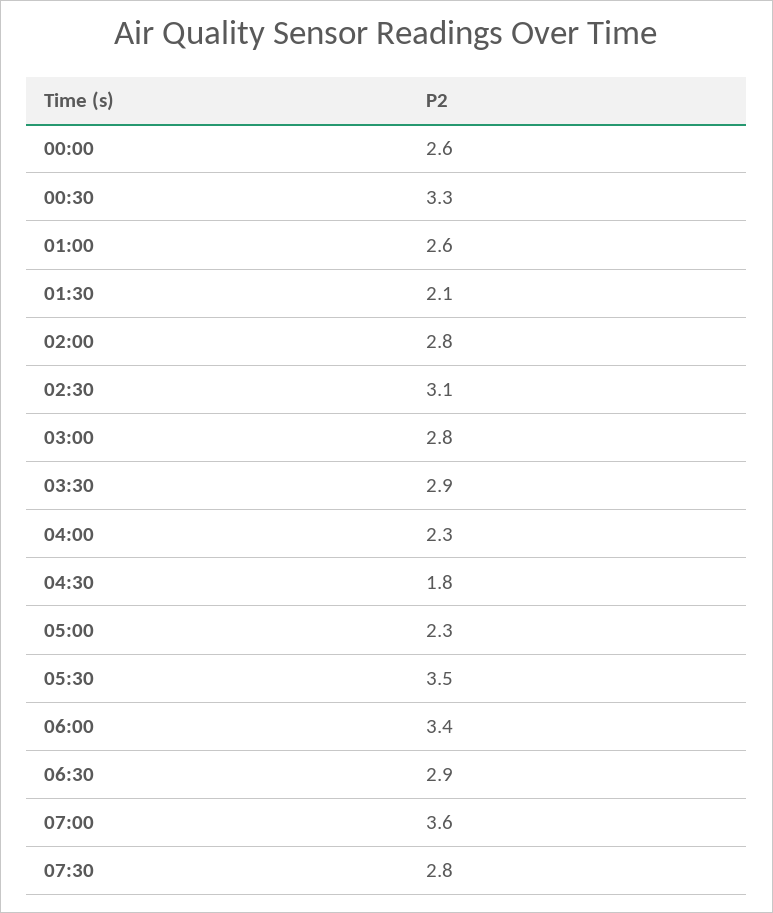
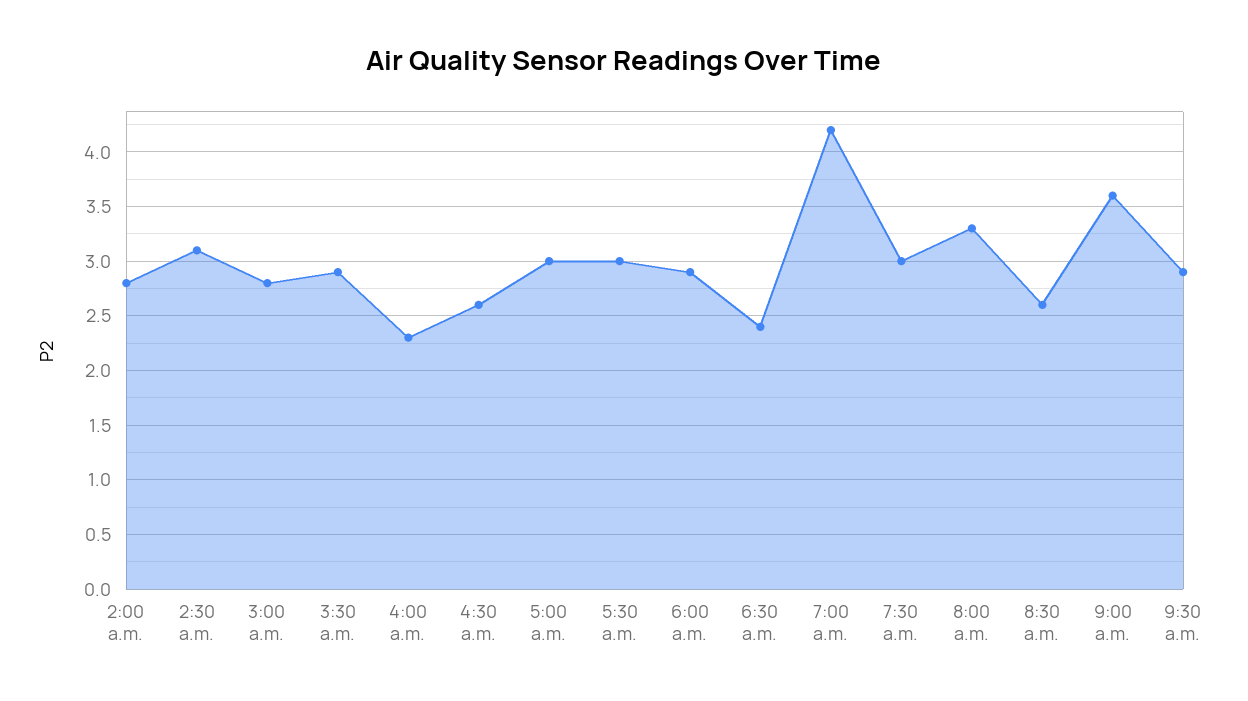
00:00: 2.6 -> none
00:30: 3.3 -> none
01:00: 2.6 -> none
01:30: 2.1 -> none
04:30: 1.8 -> 2.6
05:00: 2.3 -> 3
05:30: 3.5 -> 3
06:00: 3.4 -> 2.9
06:30: 2.9 -> 2.4
07:00: 3.6 -> 4.2
07:30: 2.8 -> 3
8:00 a.m.: none -> 3.3
8:30 a.m.: none -> 2.6
9:00 a.m.: none -> 3.6
9:30 a.m.: none -> 2.9

